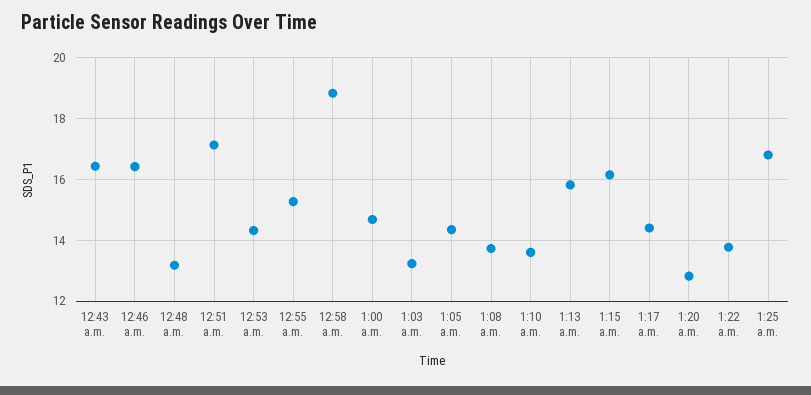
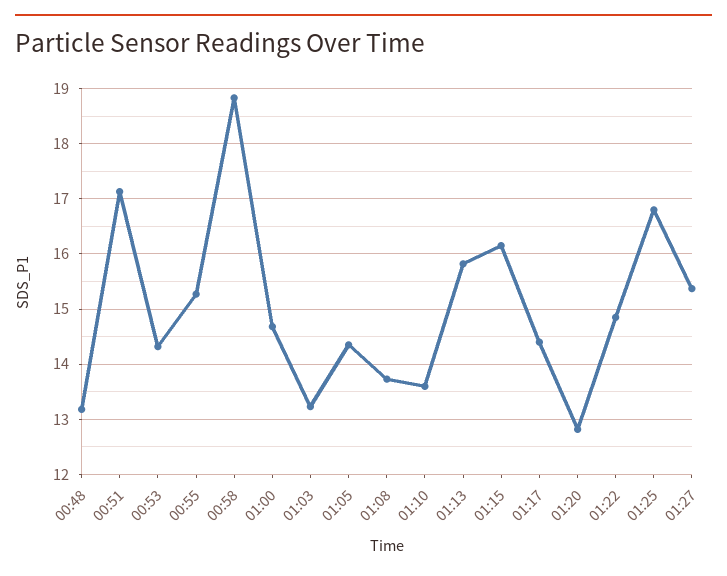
12:43 a.m.: 16.4 -> none
12:46 a.m.: 16.4 -> none
1:22 a.m.: 13.8 -> 14.8
01:27: none -> 15.4

